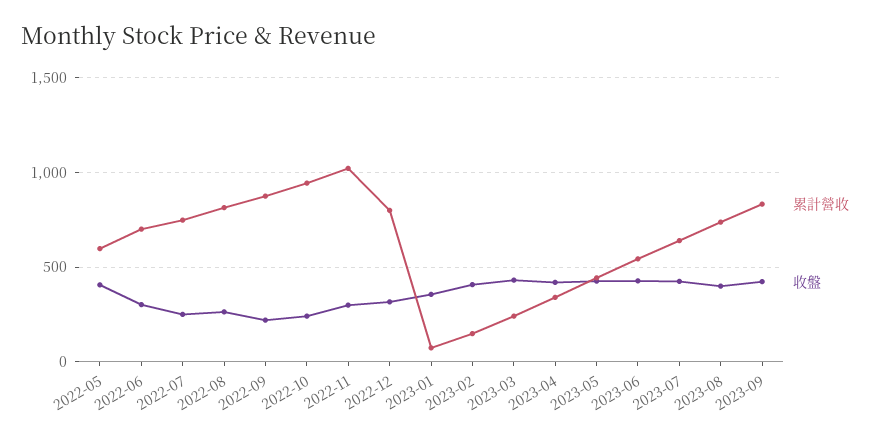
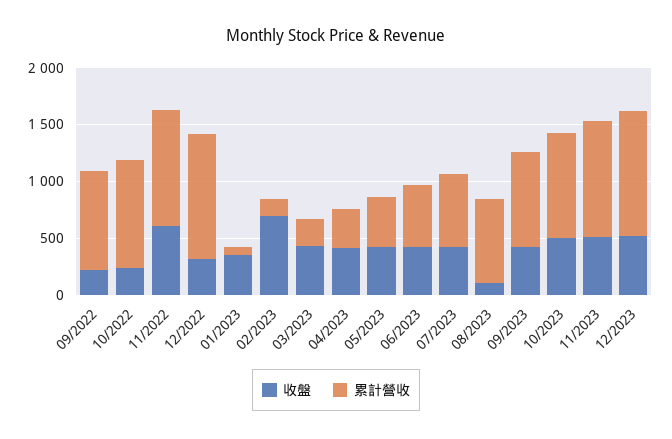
累計營收, 2022-05: 600 -> none
收盤, 2022-05: 400 -> none
累計營收, 2022-06: 700 -> none
收盤, 2022-06: 300 -> none
累計營收, 2022-07: 750 -> none
收盤, 2022-07: 250 -> none
累計營收, 2022-08: 800 -> none
收盤, 2022-08: 250 -> none
收盤, 2022-11: 300 -> 600
累計營收, 2022-12: 800 -> 1100
收盤, 2023-02: 400 -> 700
收盤, 2023-08: 400 -> 100
收盤, 10/2023: none -> 500
累計營收, 10/2023: none -> 900
收盤, 11/2023: none -> 500
累計營收, 11/2023: none -> 1000
收盤, 12/2023: none -> 500
累計營收, 12/2023: none -> 1100

